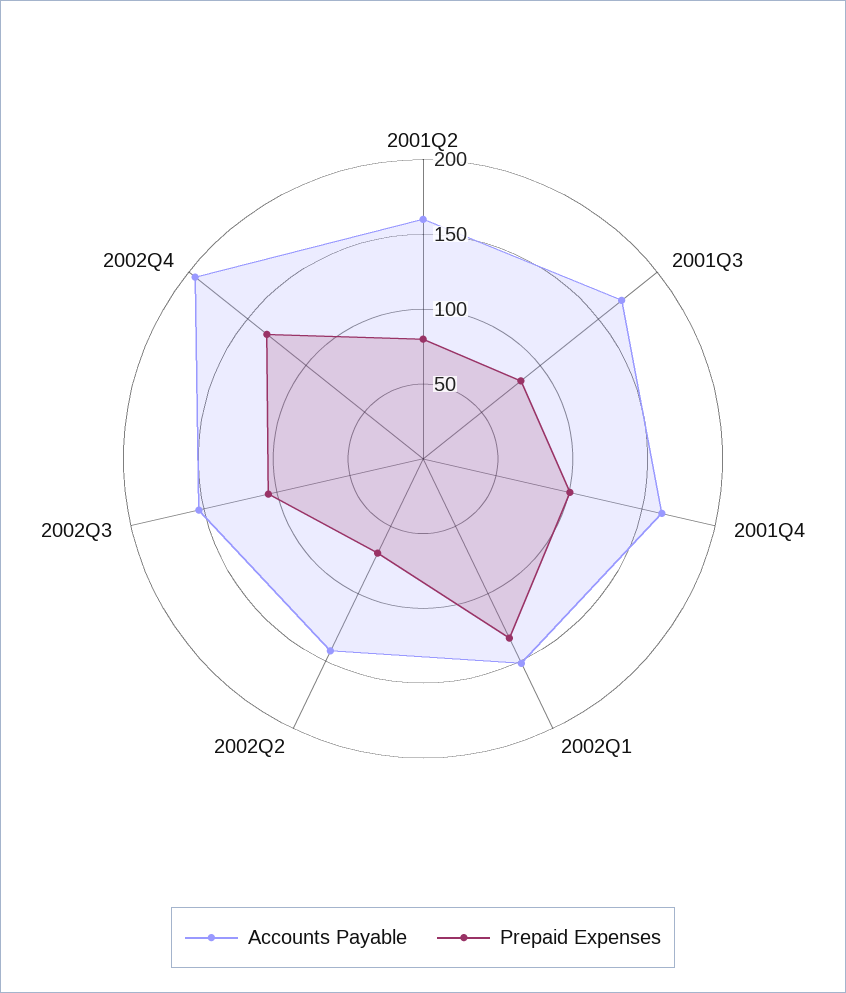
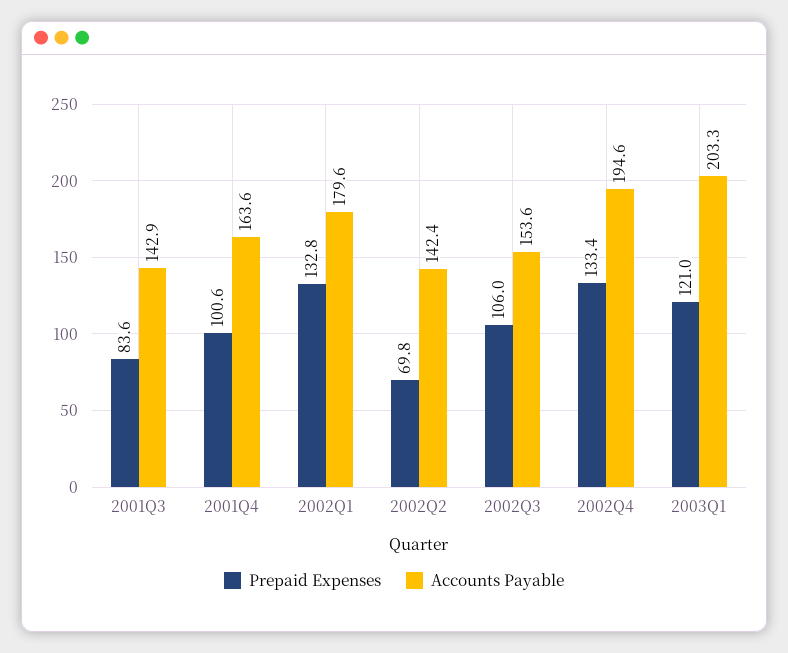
Accounts Payable, 2001Q2: 160 -> none
Prepaid Expenses, 2001Q2: 80 -> none
Accounts Payable, 2001Q3: 170 -> 142.9
Accounts Payable, 2002Q1: 150 -> 179.6
Prepaid Expenses, 2003Q1: none -> 121
Accounts Payable, 2003Q1: none -> 203.3

